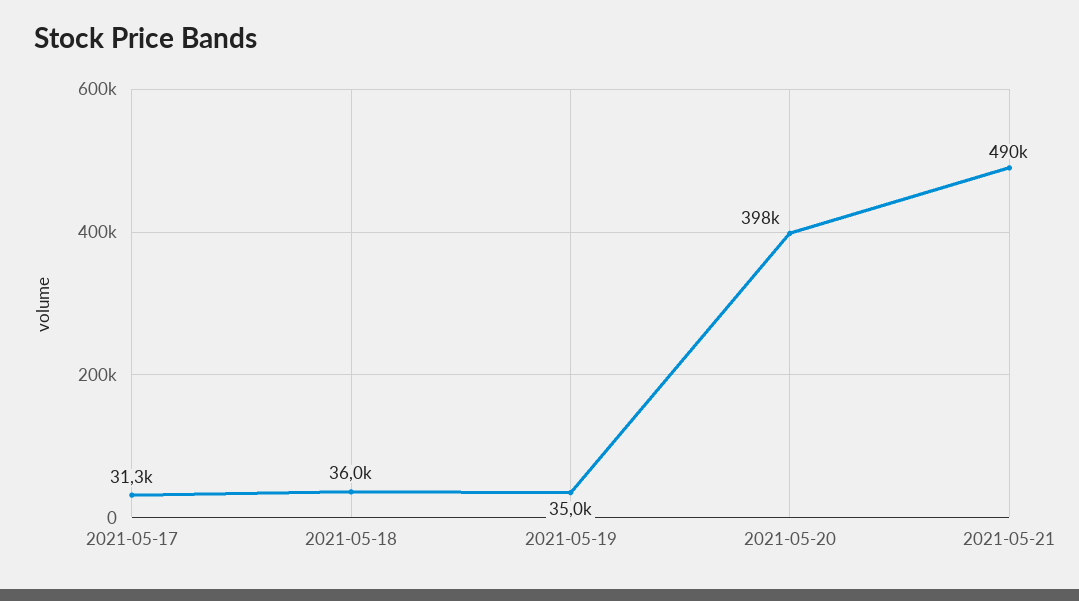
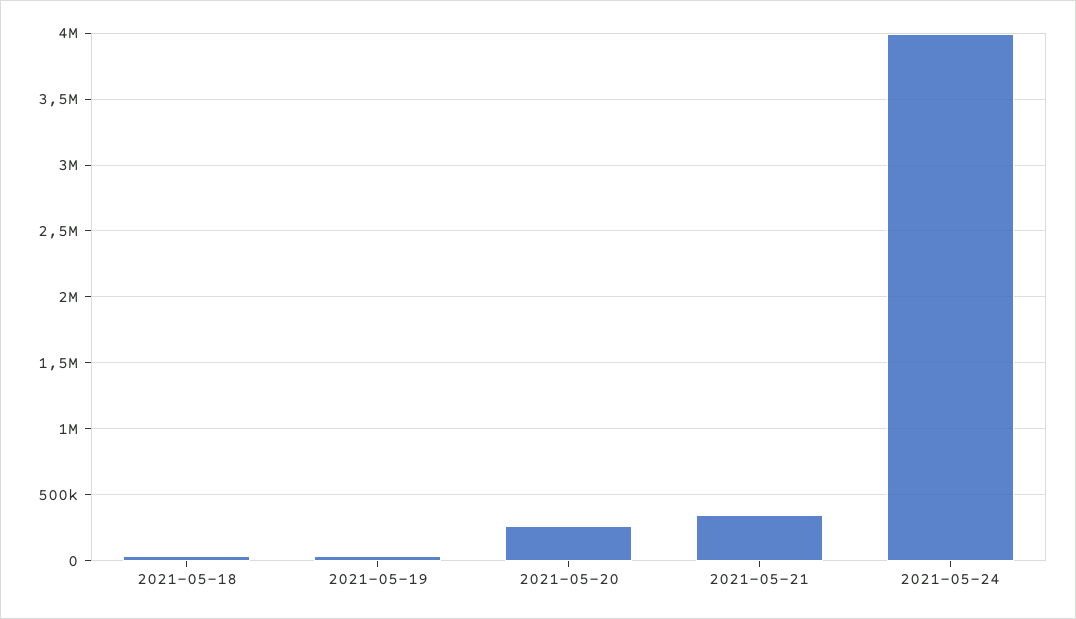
2021-05-17: 31300 -> none
2021-05-20: 398000 -> 250000
2021-05-21: 490000 -> 350000
2021-05-24: none -> 4000000

